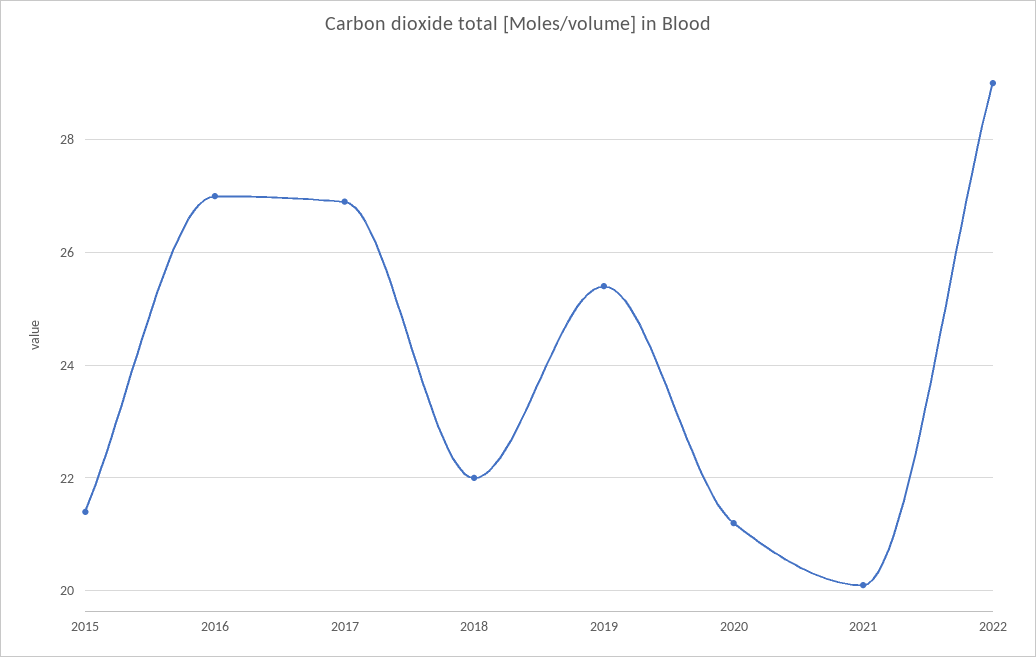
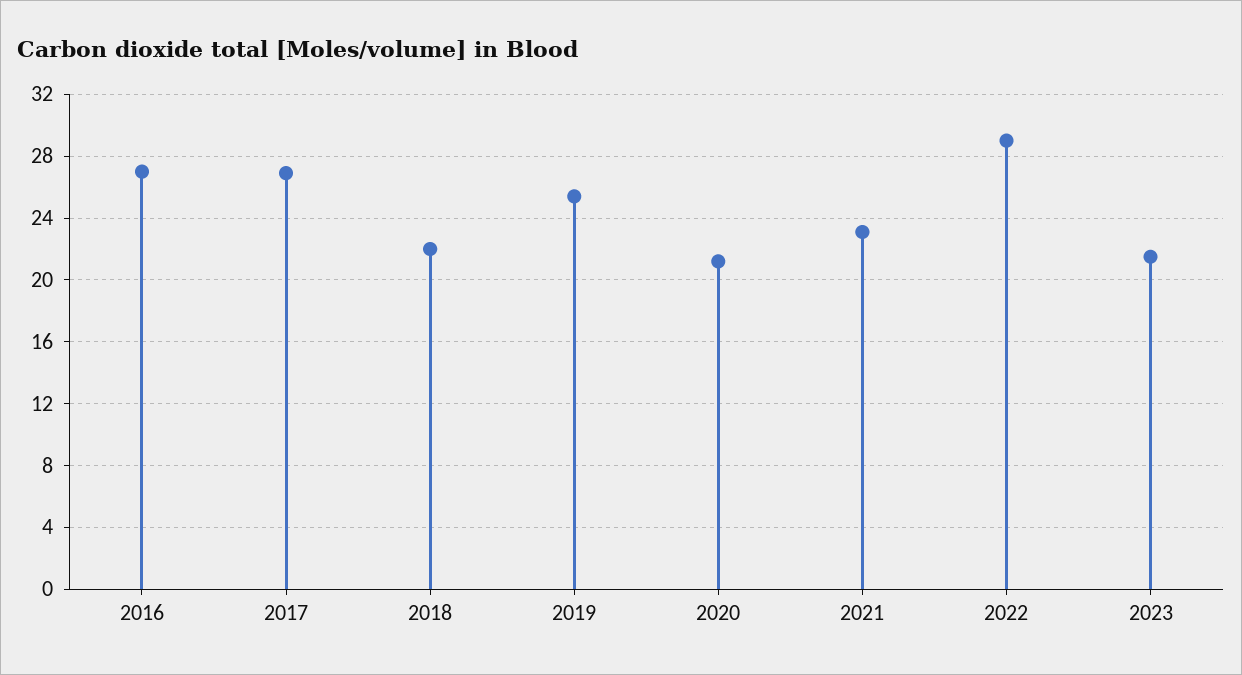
2015: 21.5 -> none
2021: 20 -> 23
2023: none -> 21.5

